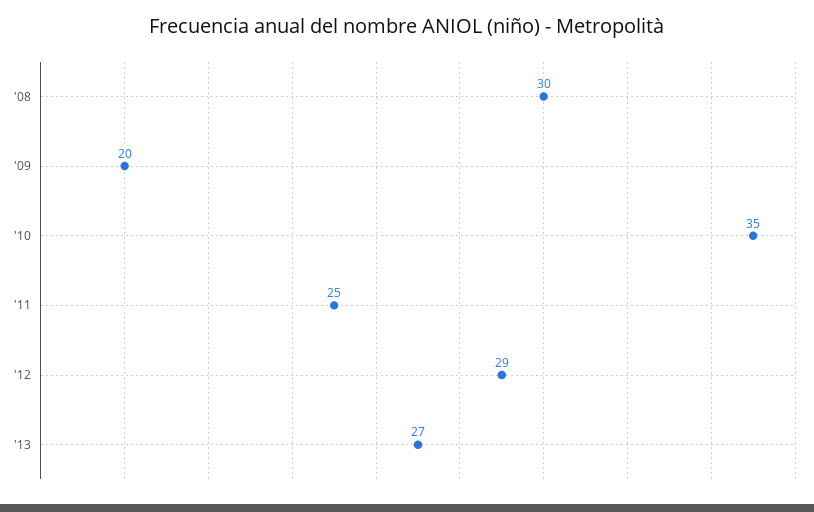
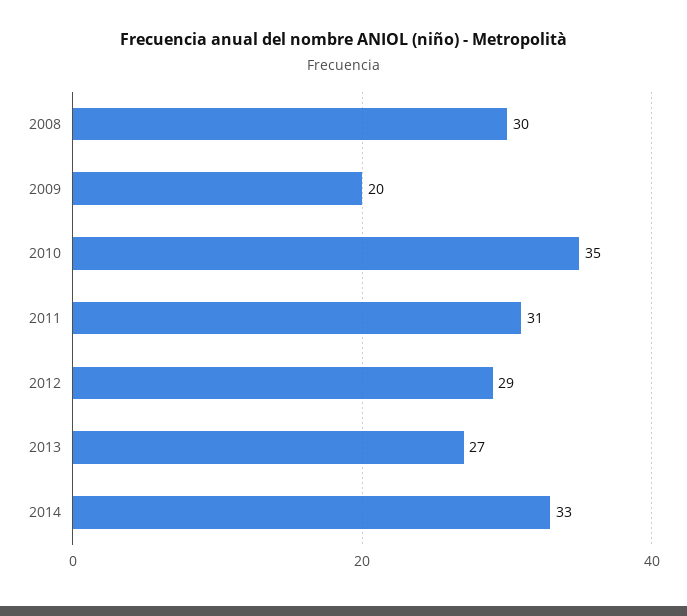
'11: 25 -> 31
2014: none -> 33

